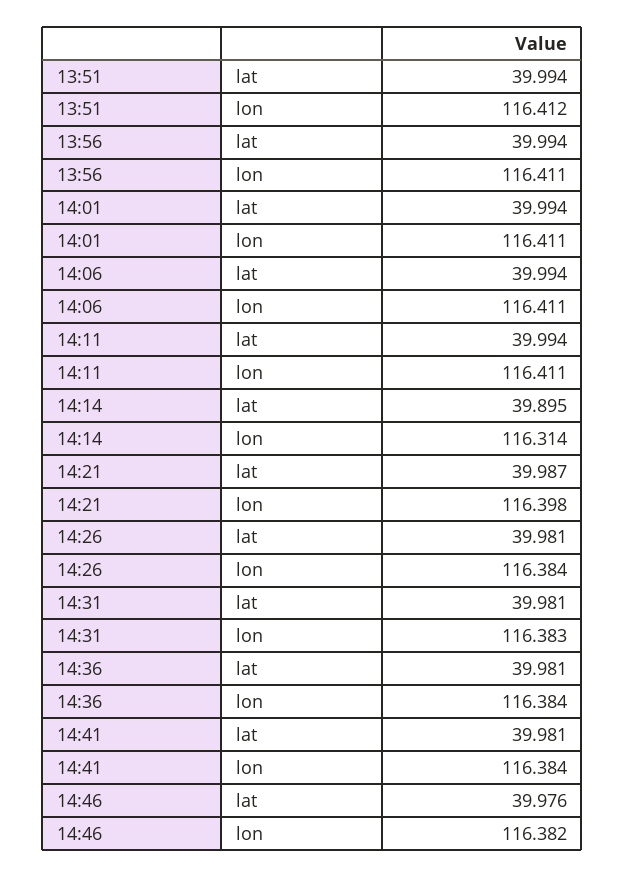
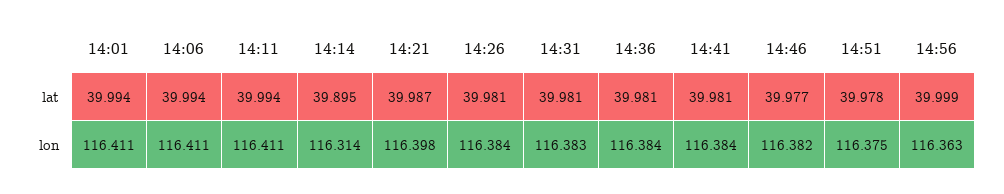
13:51, lat: 39.994 -> none
13:51, lon: 116.412 -> none
13:56, lat: 39.994 -> none
13:56, lon: 116.411 -> none
14:46, lat: 39.976 -> 39.977
14:51, lat: none -> 39.978
14:56, lat: none -> 39.999
14:51, lon: none -> 116.375
14:56, lon: none -> 116.363

